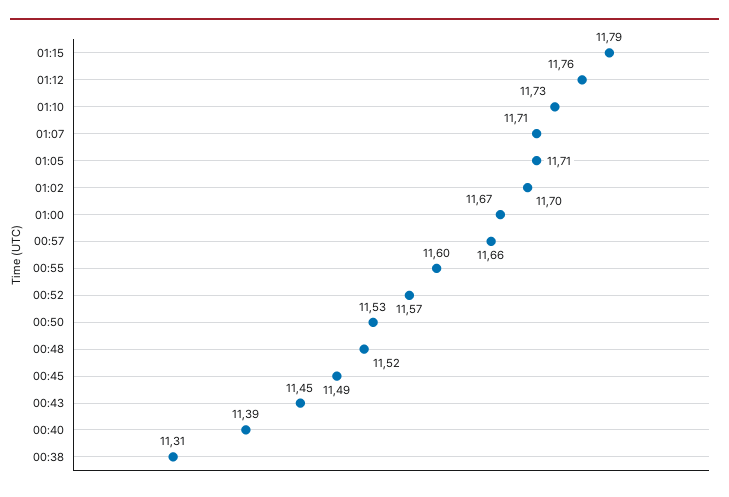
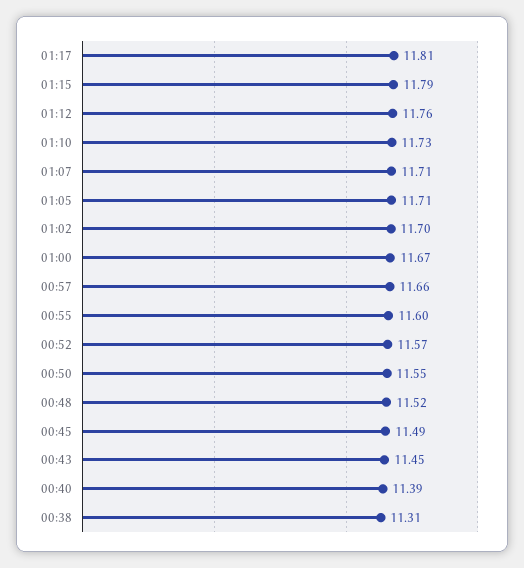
00:50: 11.53 -> 11.55
01:17: none -> 11.81

